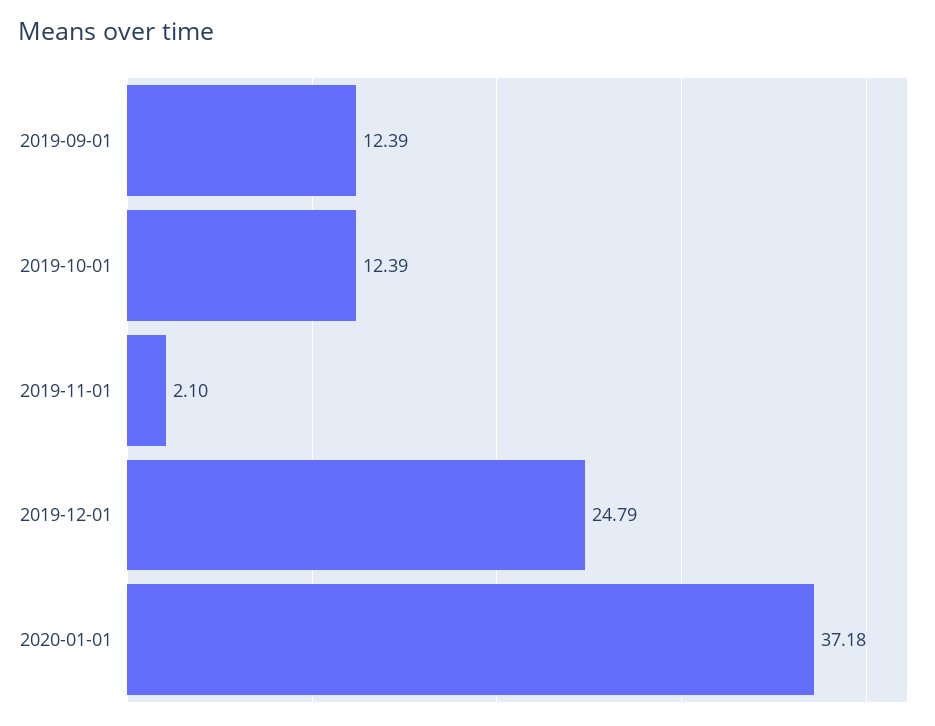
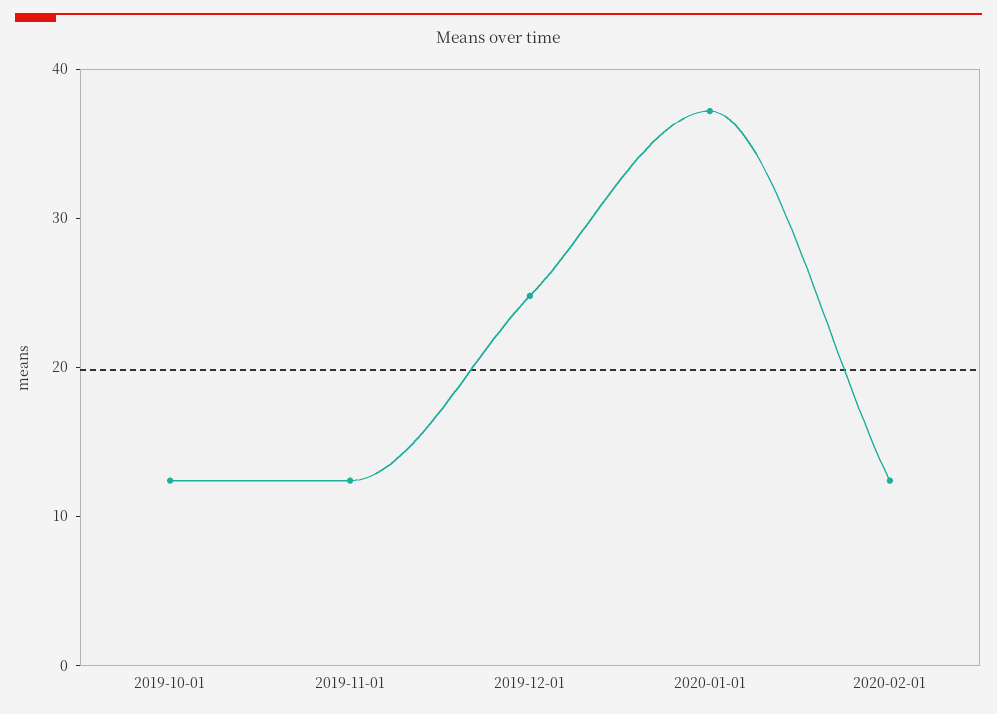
2019-09-01: 12.39 -> none
2019-11-01: 2.1 -> 12
2020-02-01: none -> 12

